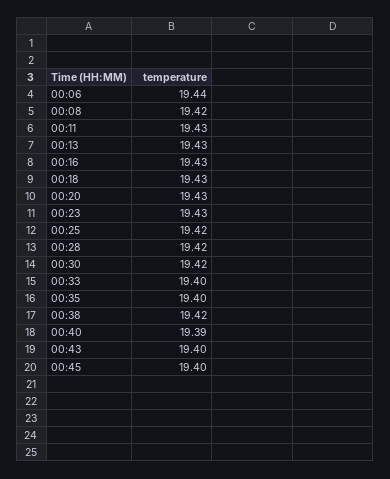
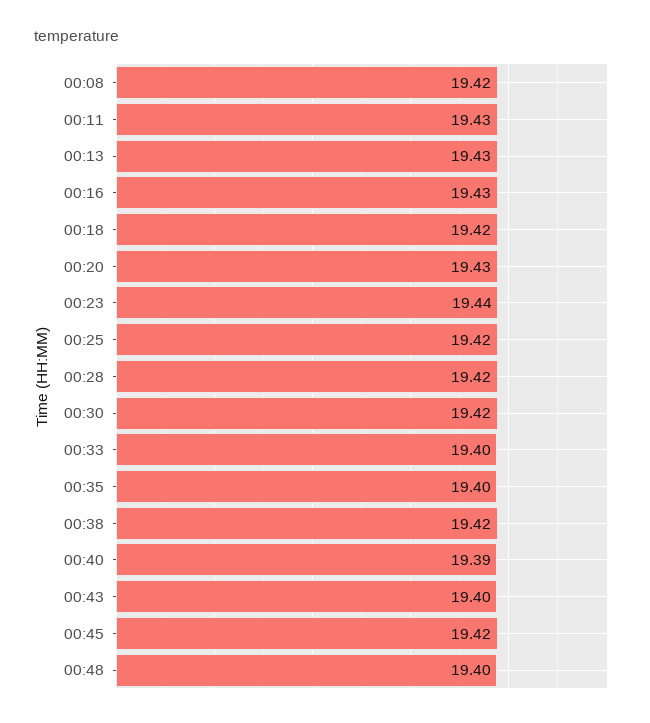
00:06: 19.44 -> none
00:18: 19.43 -> 19.42
00:23: 19.43 -> 19.44
00:45: 19.4 -> 19.42
00:48: none -> 19.4

